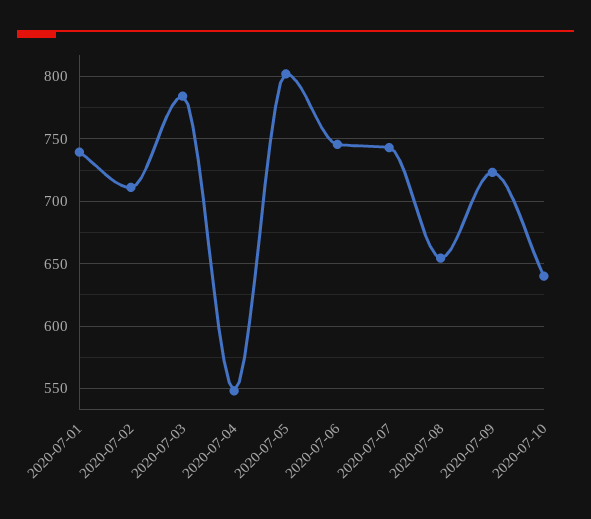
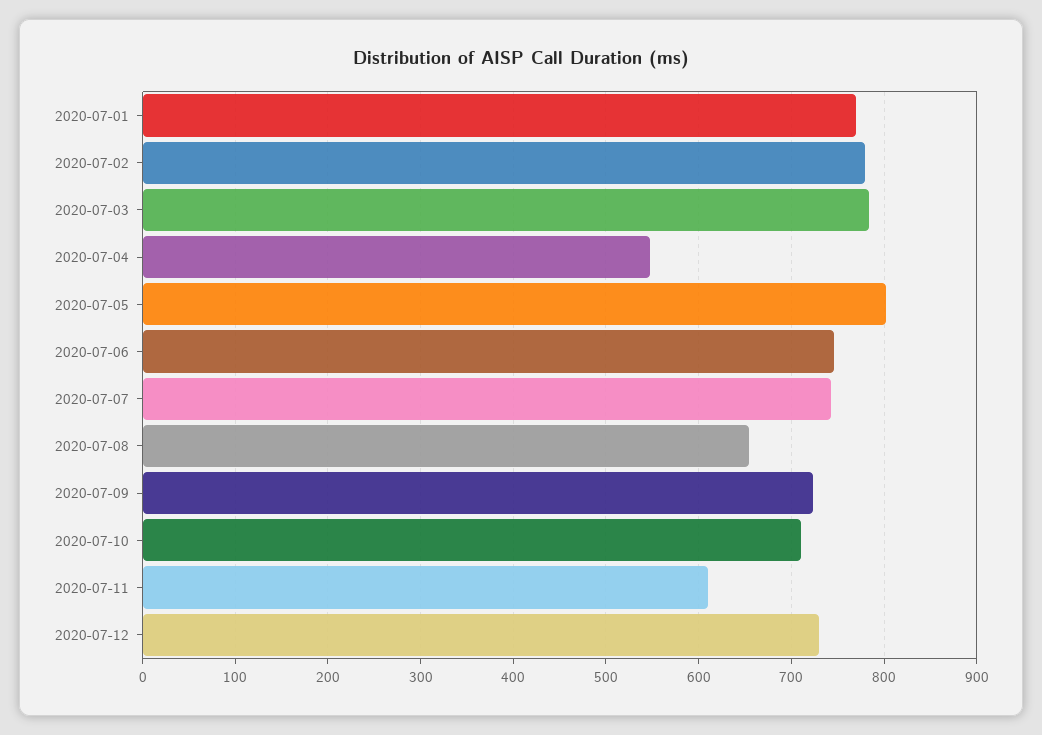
2020-07-01: 740 -> 770
2020-07-02: 710 -> 780
2020-07-10: 640 -> 710
2020-07-11: none -> 610
2020-07-12: none -> 730

